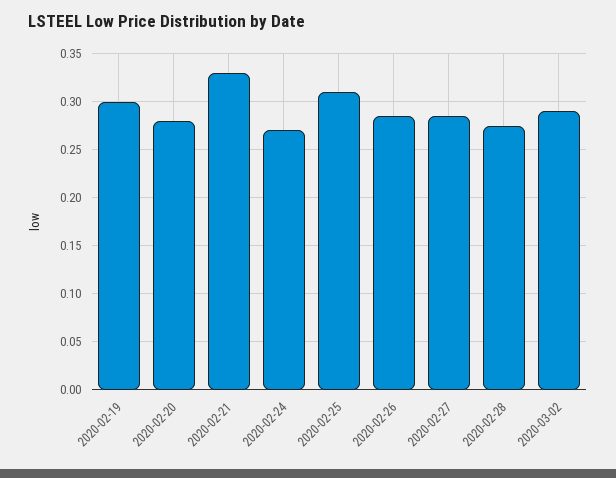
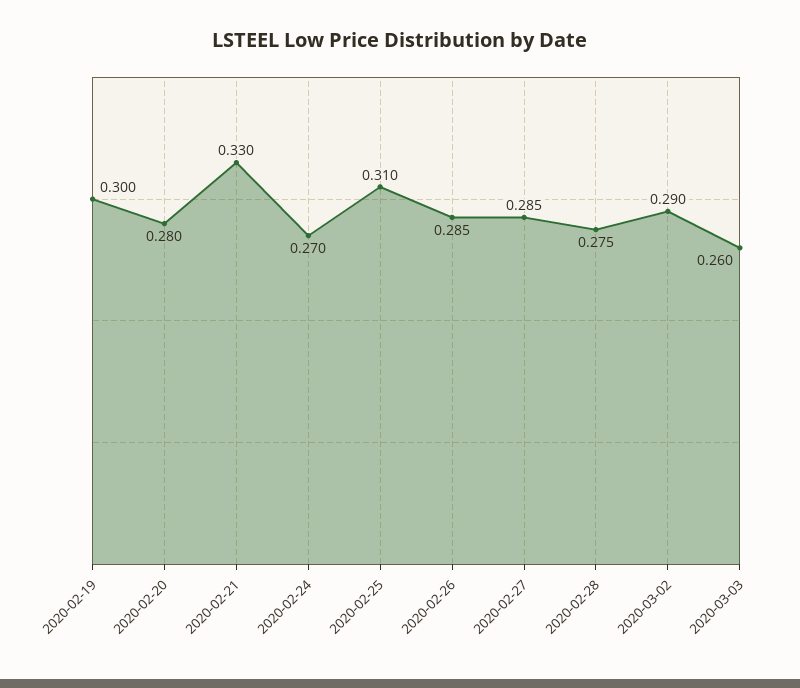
2020-03-03: none -> 0.26

